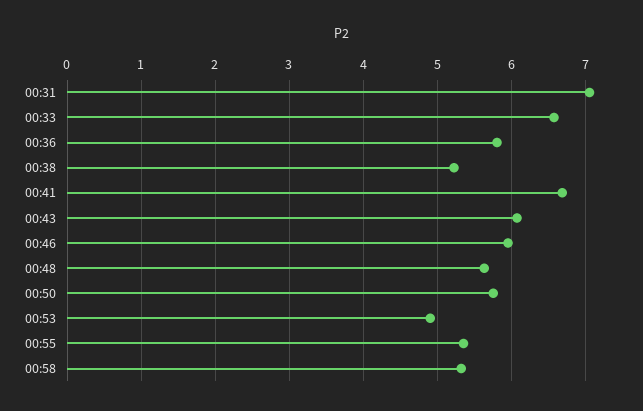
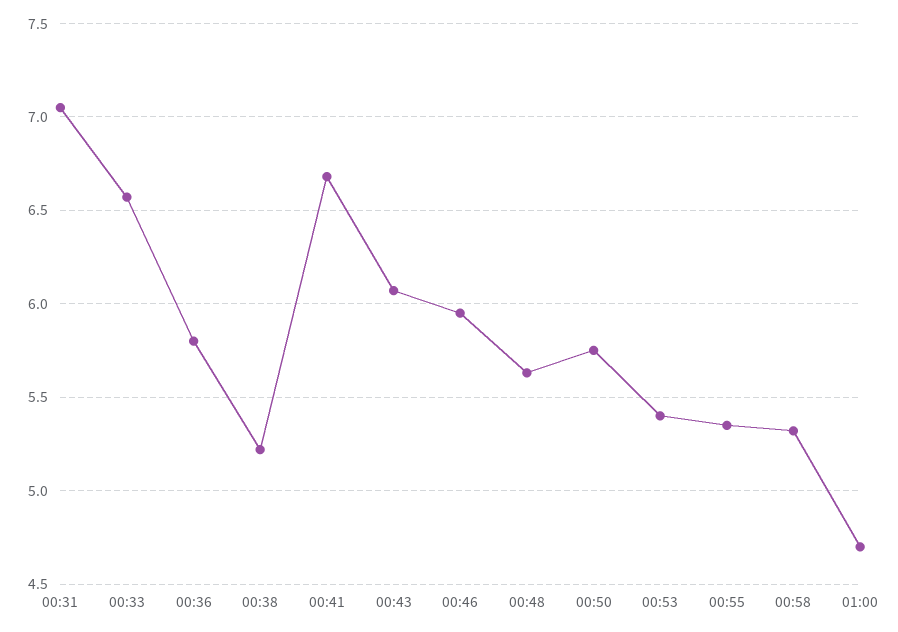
00:53: 4.9 -> 5.4
01:00: none -> 4.7

